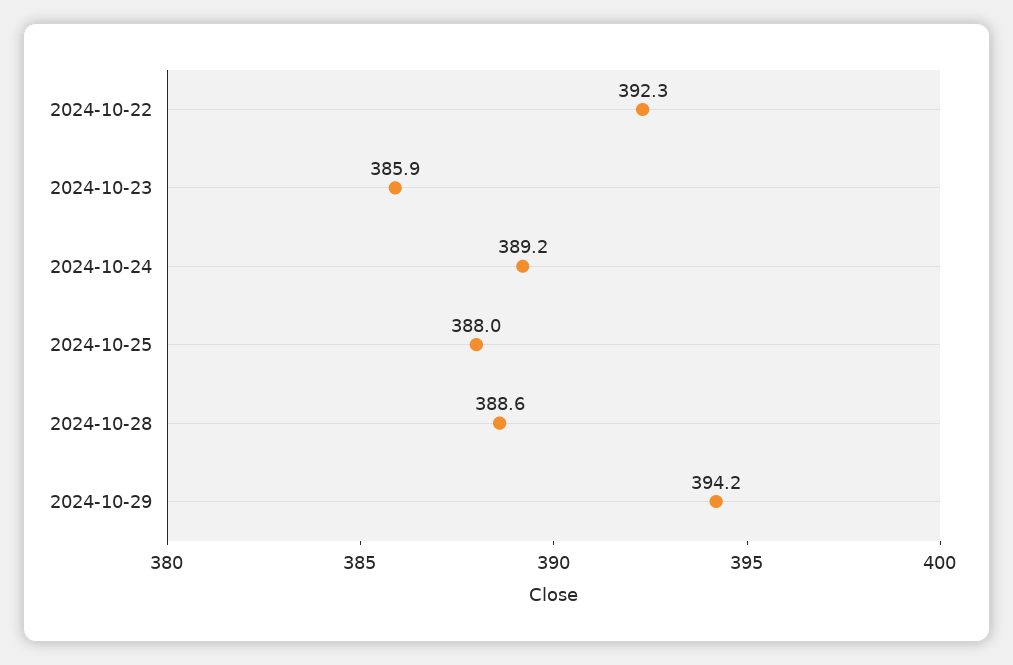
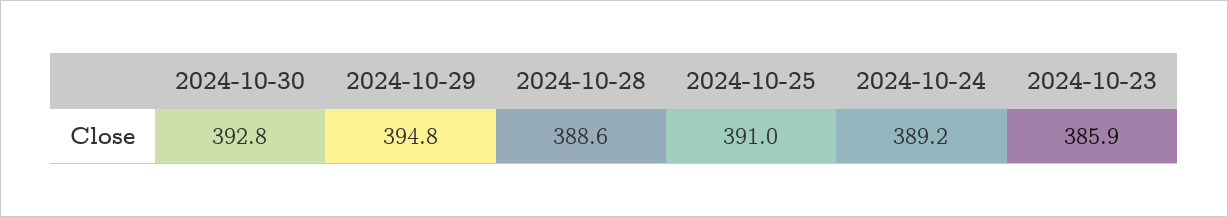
2024-10-22: 392.3 -> none
2024-10-25: 388 -> 391
2024-10-29: 394.2 -> 394.8
2024-10-30: none -> 392.8

